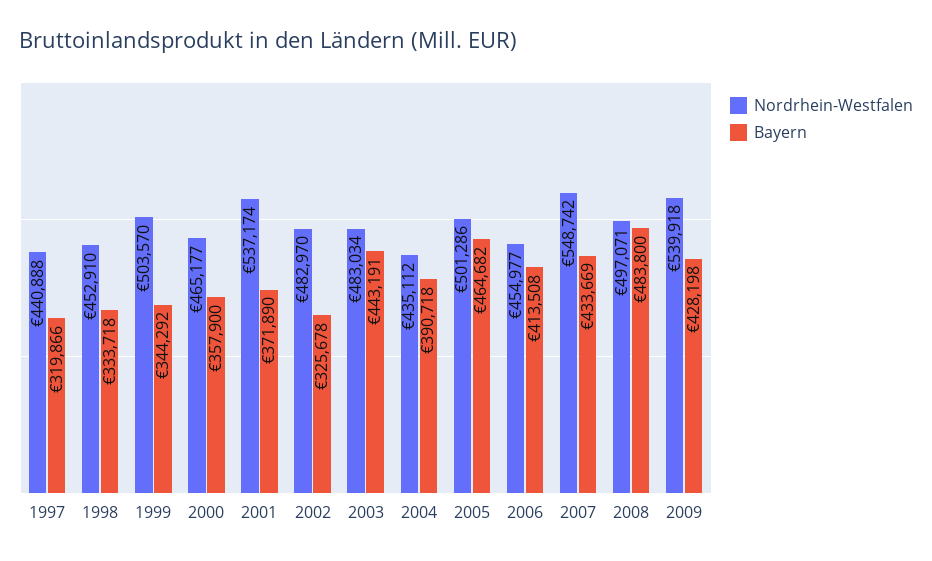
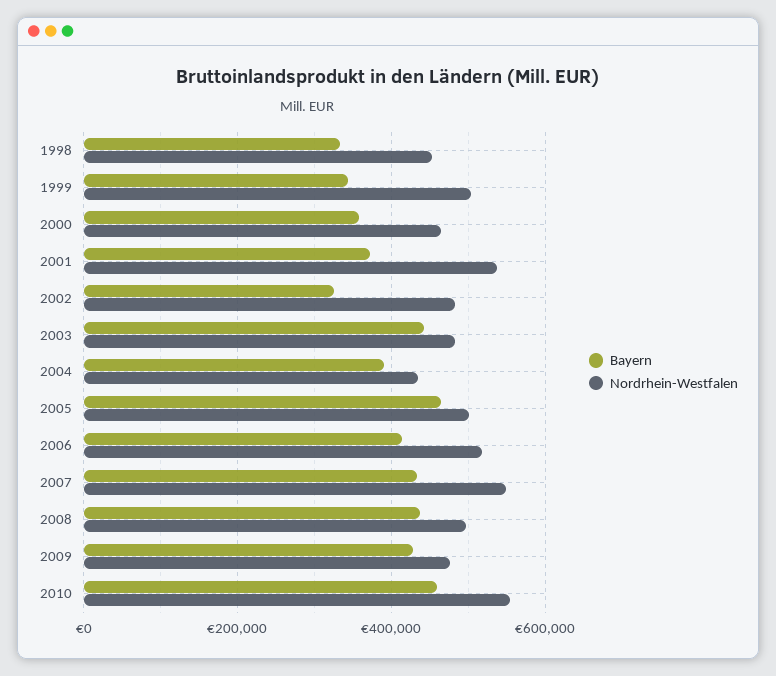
Nordrhein-Westfalen, 1997: 440888 -> none
Bayern, 1997: 319866 -> none
Nordrhein-Westfalen, 2006: 454977 -> 520000
Bayern, 2008: 483800 -> 440000
Nordrhein-Westfalen, 2009: 539918 -> 480000
Bayern, 2010: none -> 460000
Nordrhein-Westfalen, 2010: none -> 560000

